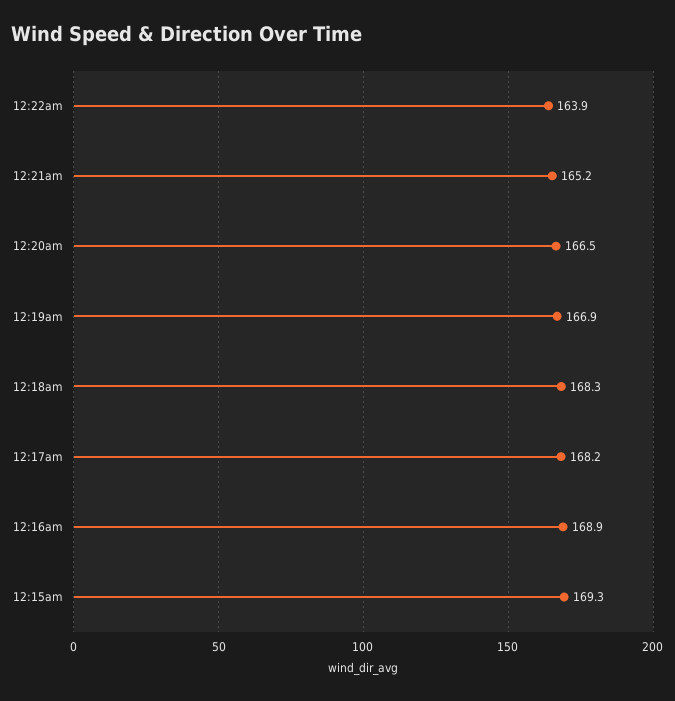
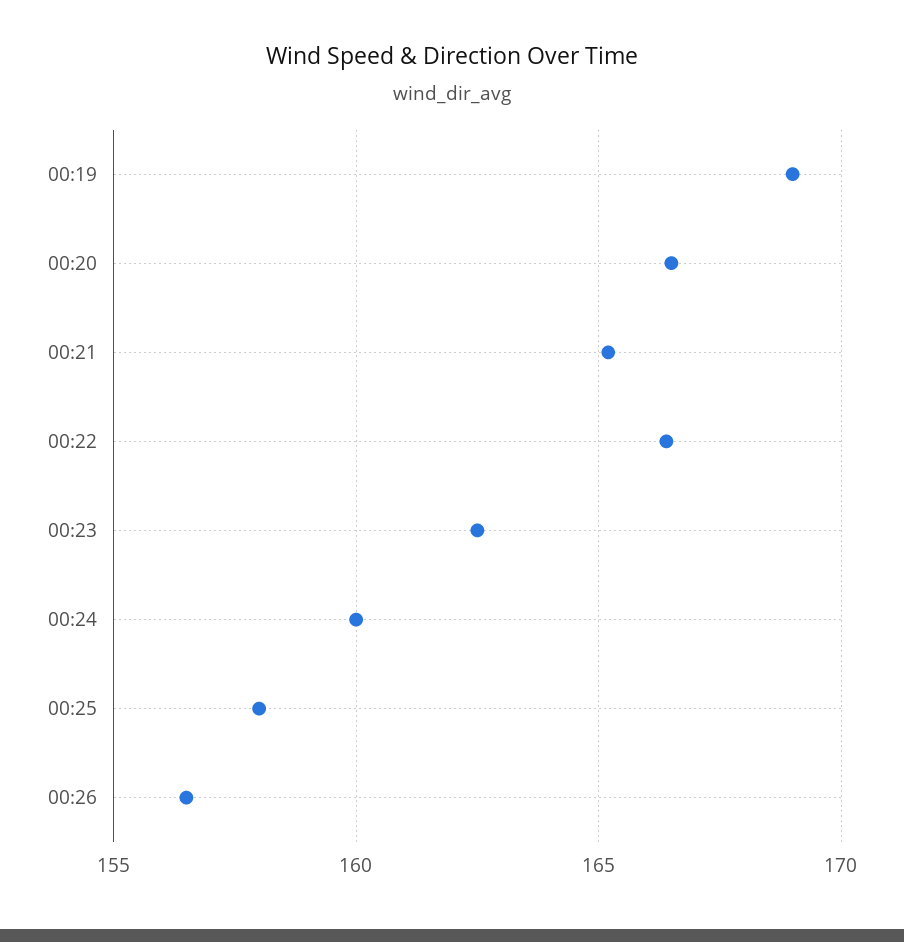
12:22am: 163.9 -> 166.5
12:19am: 166.9 -> 169
12:18am: 168.3 -> none
12:17am: 168.2 -> none
12:16am: 168.9 -> none
12:15am: 169.3 -> none
00:23: none -> 162.5
00:24: none -> 160
00:25: none -> 158
00:26: none -> 156.5

